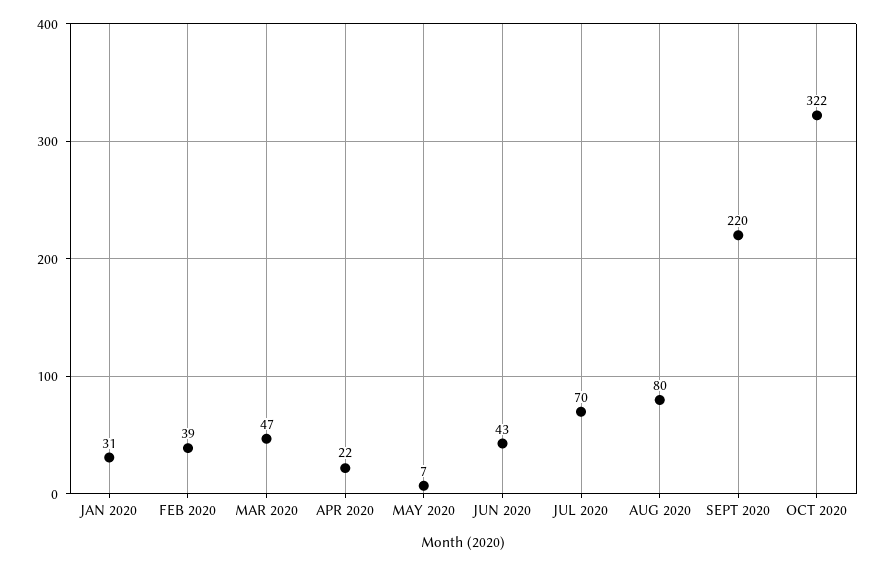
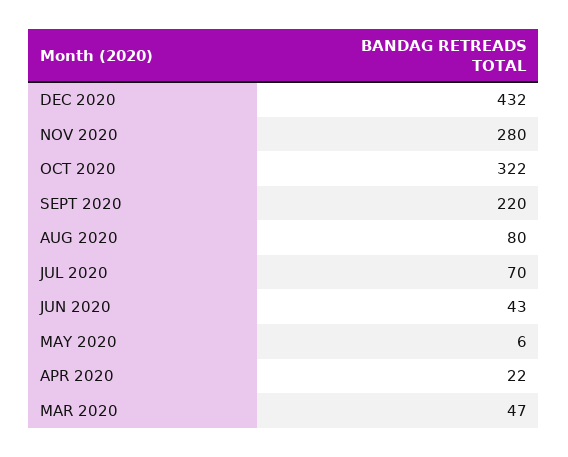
JAN 2020: 31 -> none
FEB 2020: 39 -> none
MAY 2020: 7 -> 6
DEC 2020: none -> 432
NOV 2020: none -> 280

